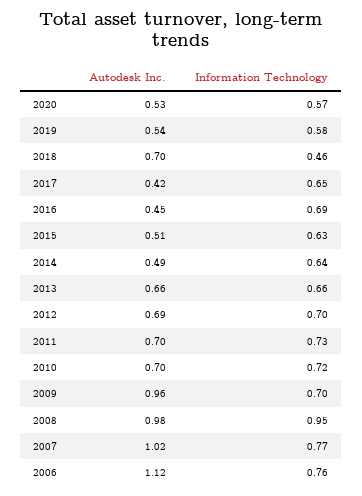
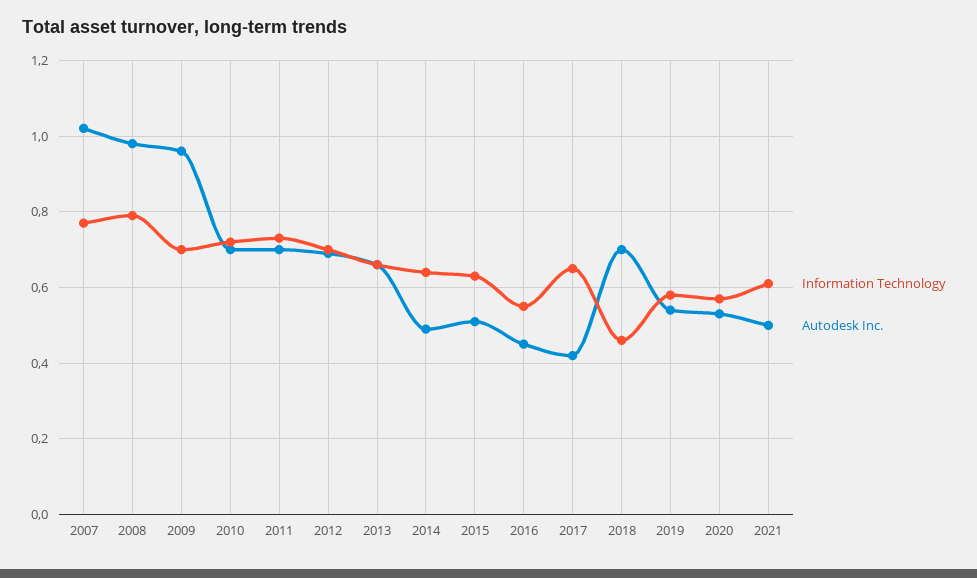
Information Technology, 2016: 0.69 -> 0.55
Information Technology, 2008: 0.95 -> 0.8
Autodesk Inc., 2006: 1.12 -> none
Information Technology, 2006: 0.76 -> none
Information Technology, 2021: none -> 0.6
Autodesk Inc., 2021: none -> 0.5

